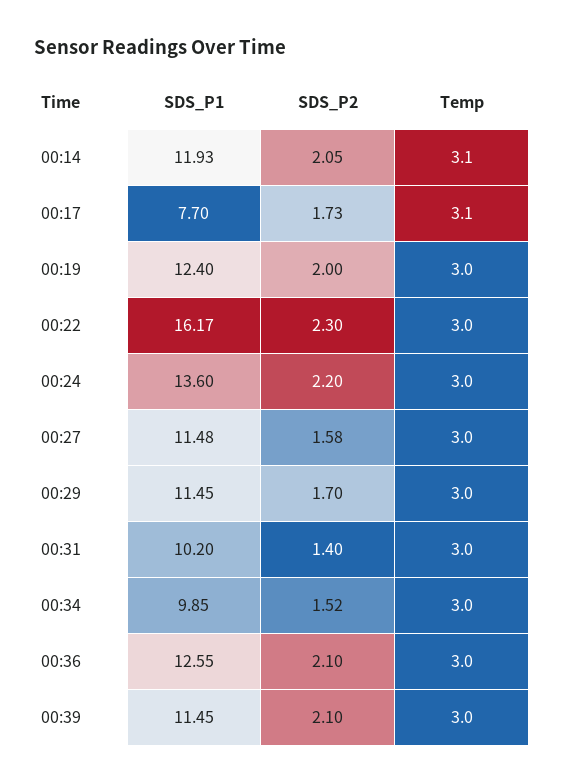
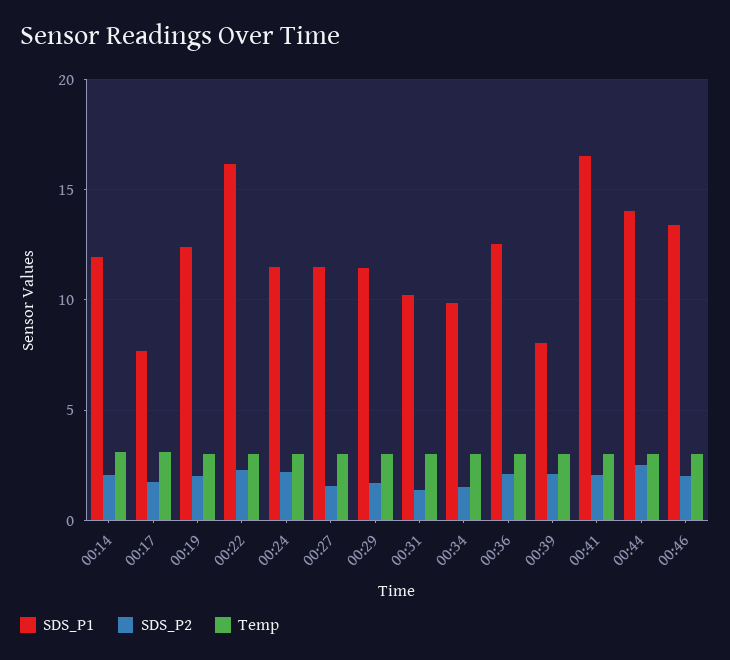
SDS_P1, 00:24: 13.6 -> 11.5
SDS_P1, 00:39: 11.45 -> 8
SDS_P1, 00:41: none -> 16.5
SDS_P2, 00:41: none -> 2
Temp, 00:41: none -> 3
SDS_P1, 00:44: none -> 14
SDS_P2, 00:44: none -> 2.5
Temp, 00:44: none -> 3
SDS_P1, 00:46: none -> 13.5
SDS_P2, 00:46: none -> 2
Temp, 00:46: none -> 3

